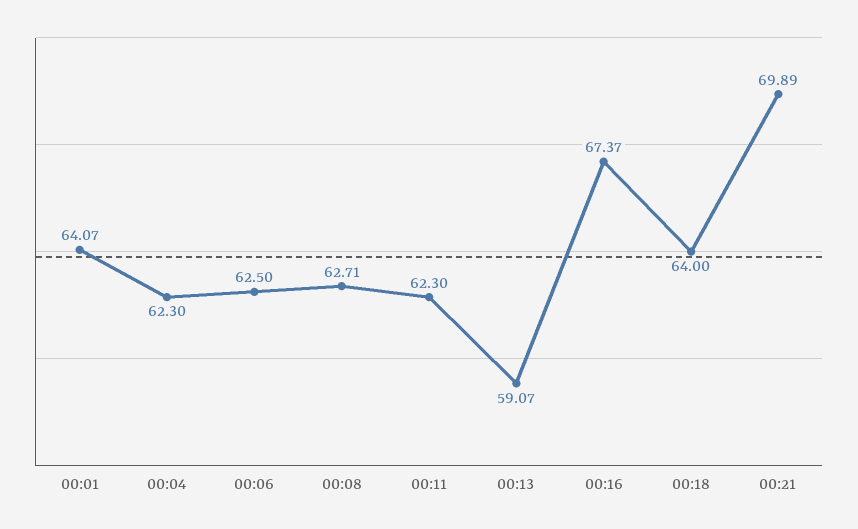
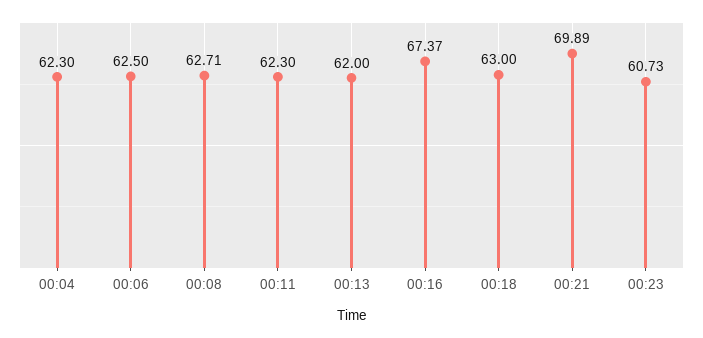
00:01: 64.07 -> none
00:13: 59.07 -> 62
00:18: 64 -> 63
00:23: none -> 60.73

